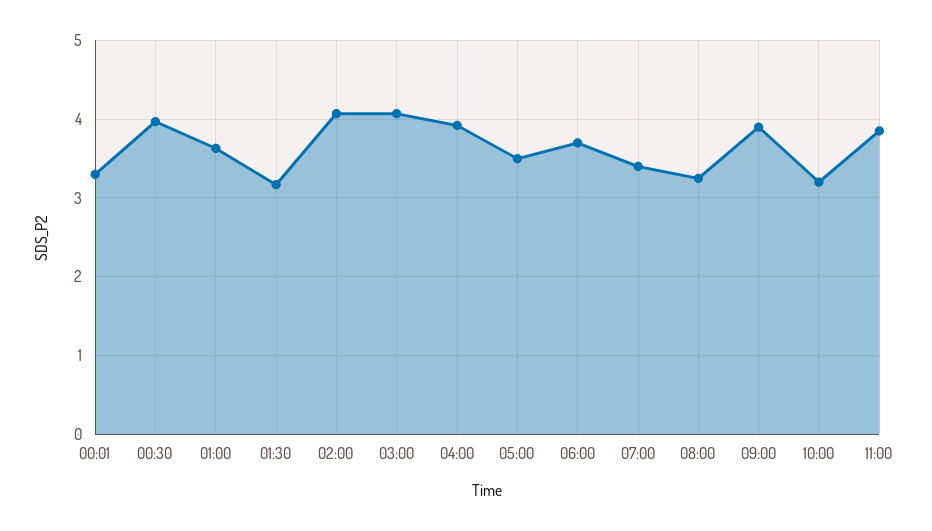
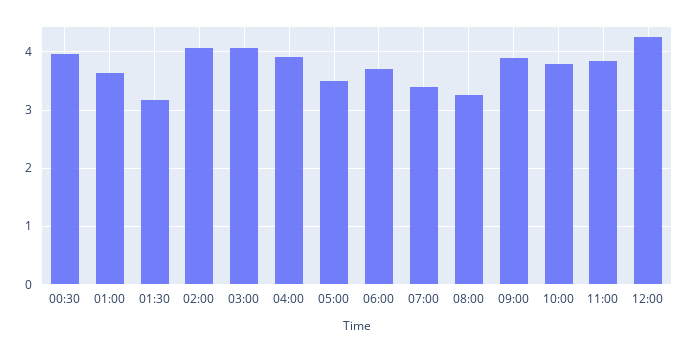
00:01: 3.3 -> none
10:00: 3.2 -> 3.8
12:00: none -> 4.2

